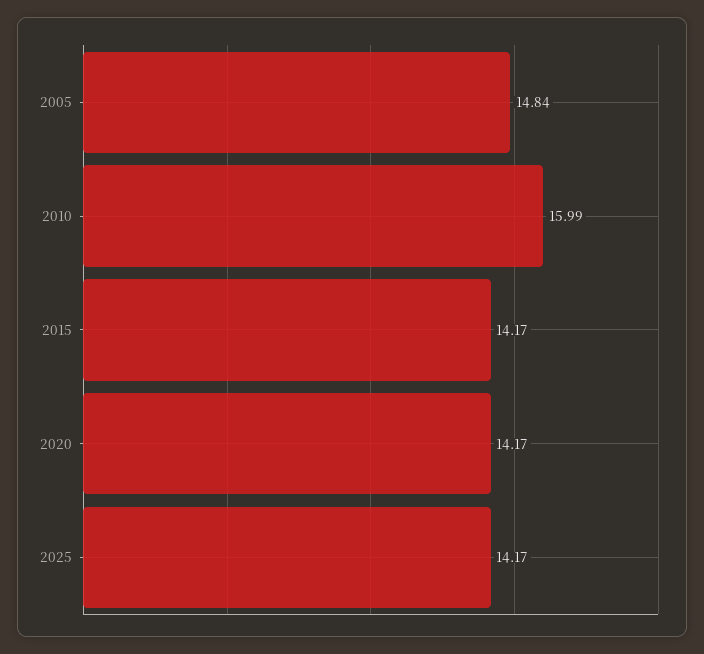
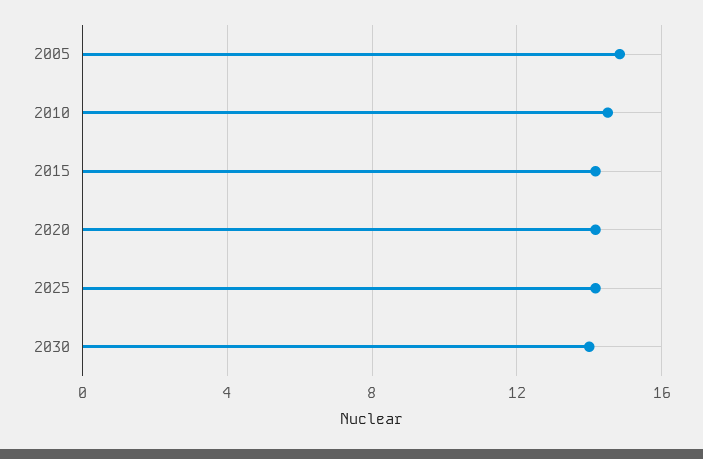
2010: 15.99 -> 14.5
2030: none -> 14

